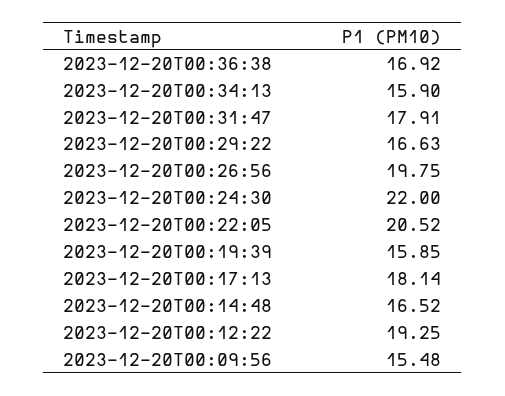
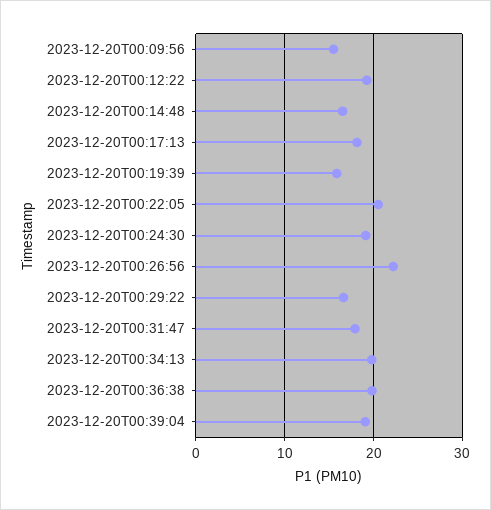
2023-12-20T00:36:38: 16.92 -> 20
2023-12-20T00:34:13: 15.9 -> 20
2023-12-20T00:26:56: 19.75 -> 22
2023-12-20T00:24:30: 22 -> 19
2023-12-20T00:39:04: none -> 19

